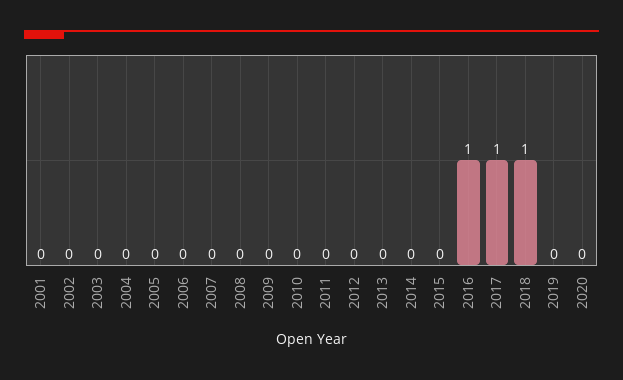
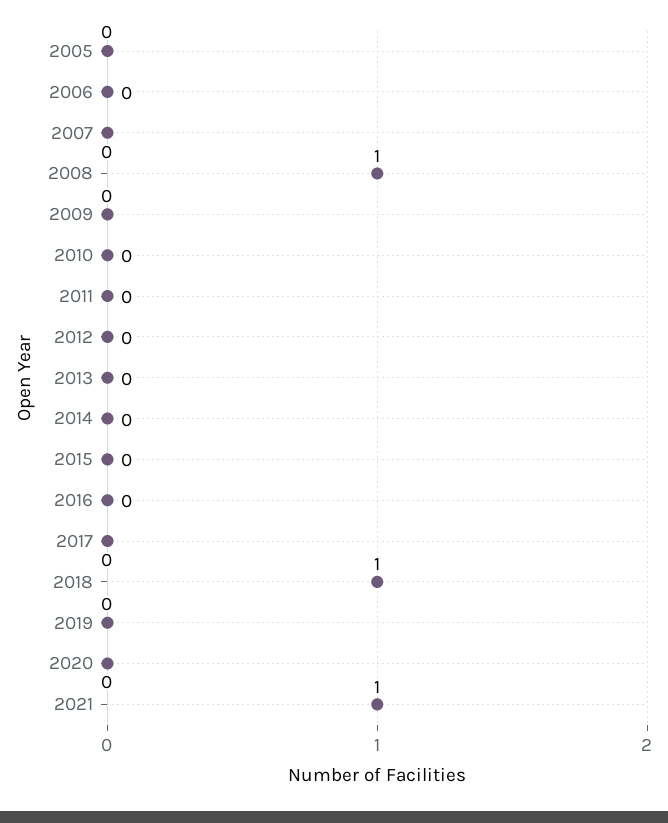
2001: 0 -> none
2002: 0 -> none
2003: 0 -> none
2004: 0 -> none
2008: 0 -> 1
2016: 1 -> 0
2017: 1 -> 0
2021: none -> 1

